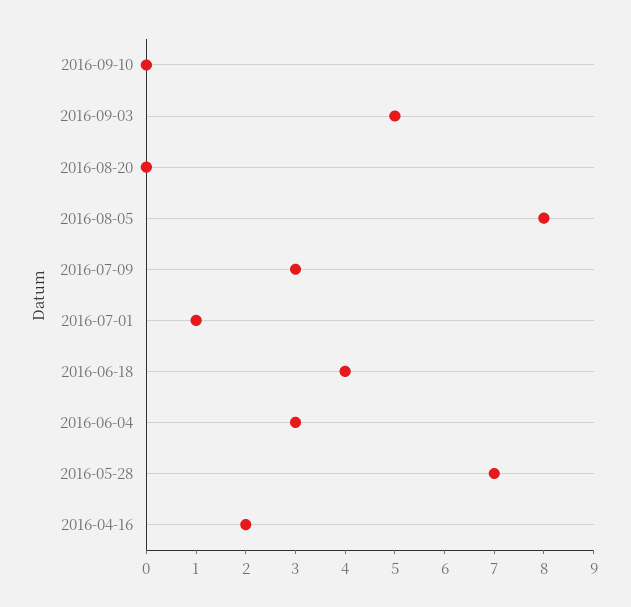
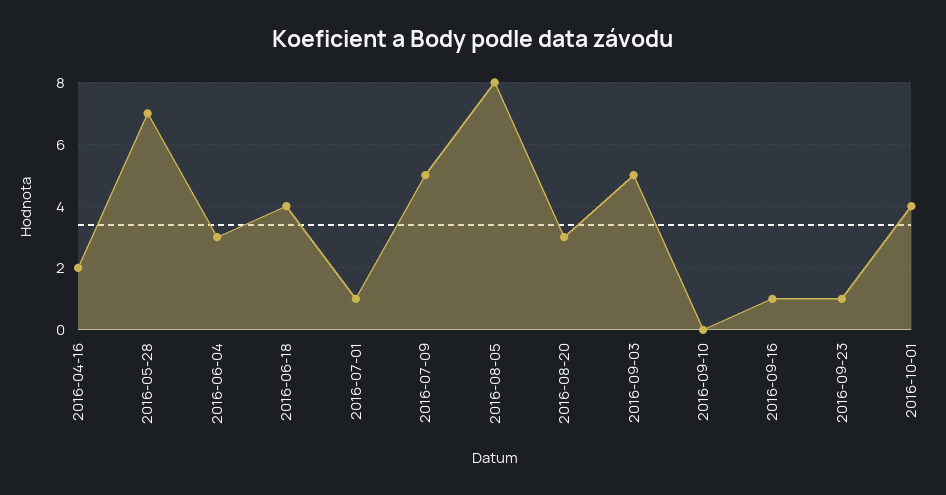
2016-08-20: 0 -> 3
2016-07-09: 3 -> 5
2016-09-16: none -> 1
2016-09-23: none -> 1
2016-10-01: none -> 4

